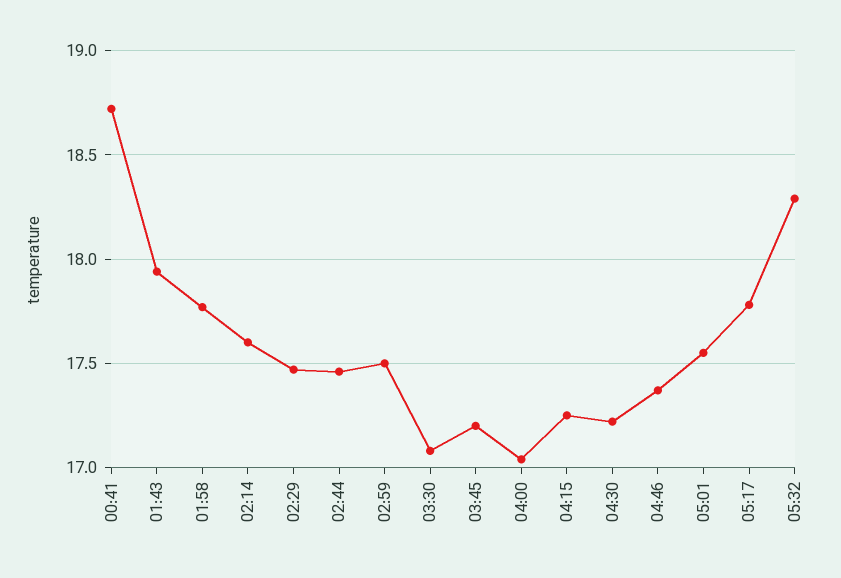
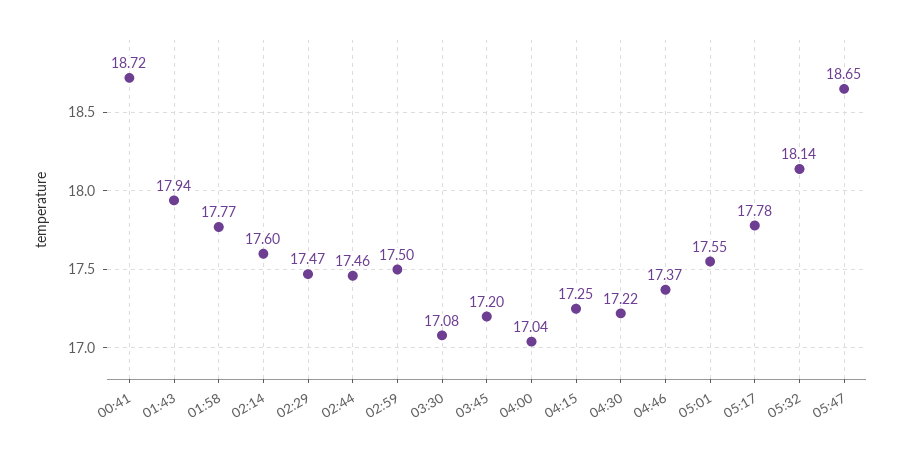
05:32: 18.3 -> 18.14
05:47: none -> 18.65

